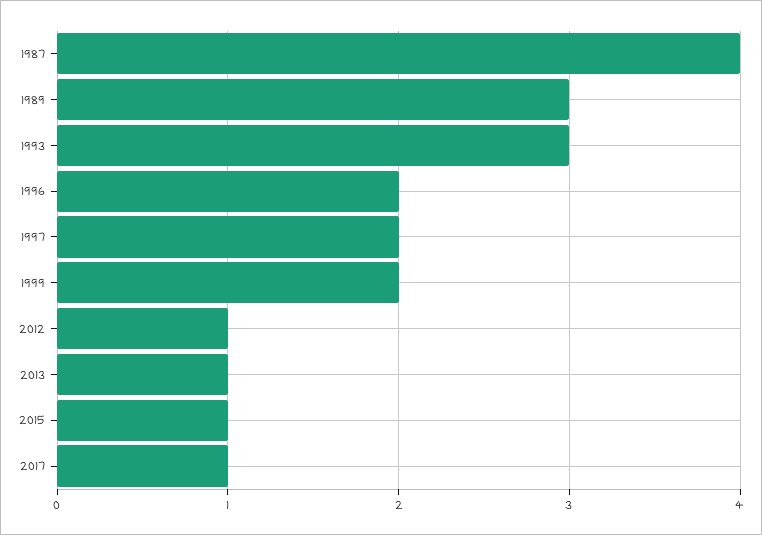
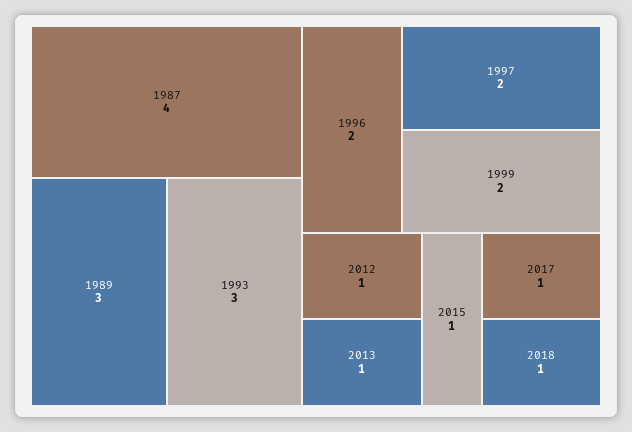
2018: none -> 1

